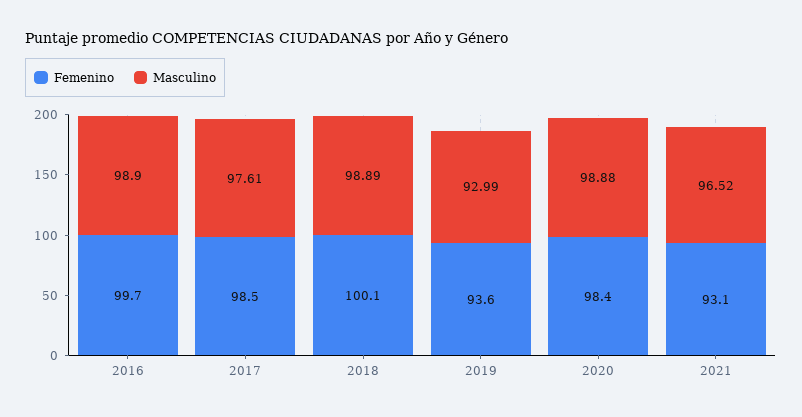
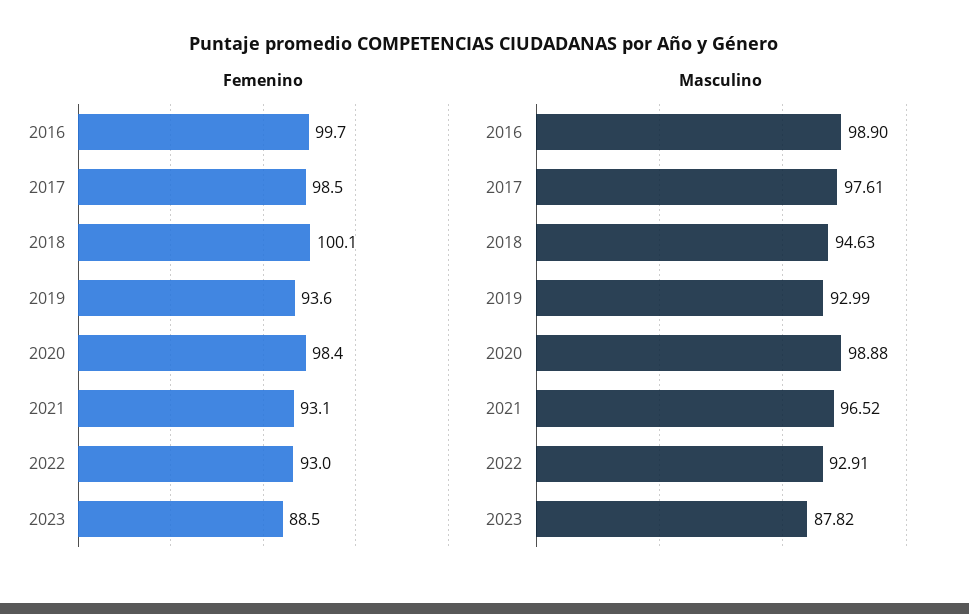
Masculino, 2018: 98.89 -> 94.63
Femenino, 2022: none -> 93
Femenino, 2023: none -> 88.5
Masculino, 2022: none -> 92.91
Masculino, 2023: none -> 87.82

